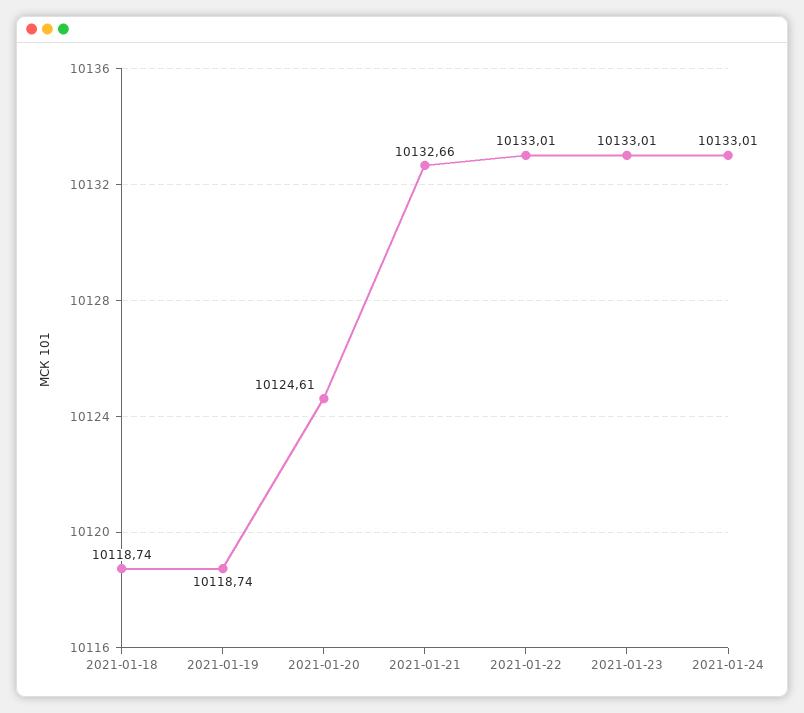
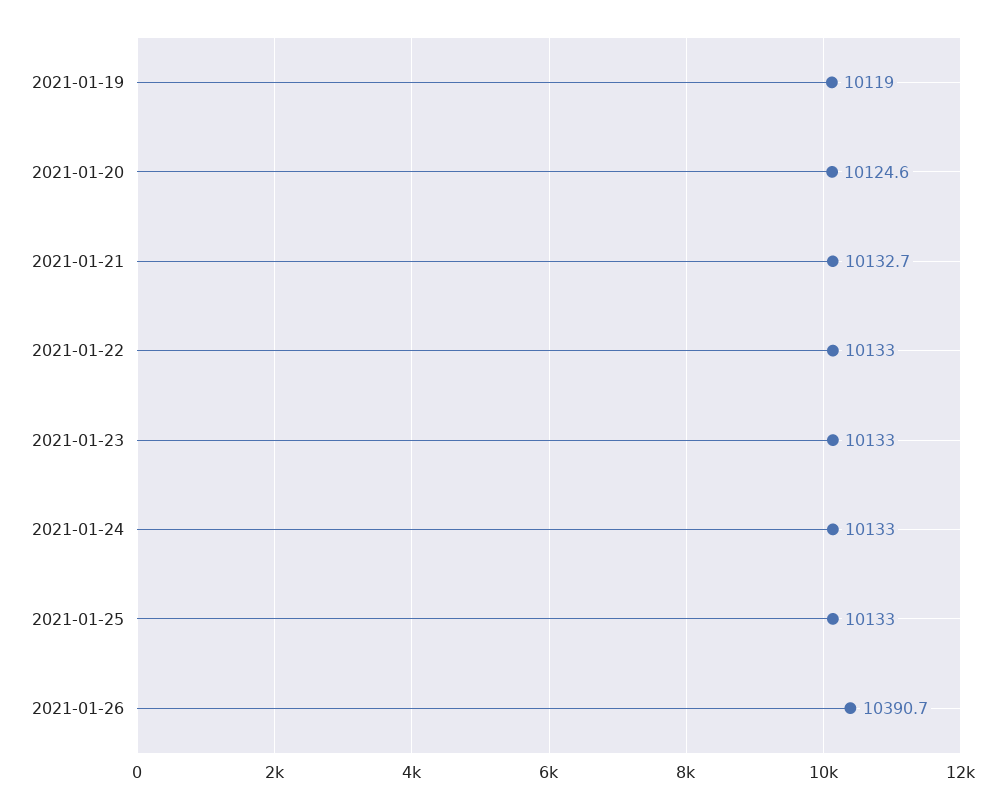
2021-01-18: 10118.74 -> none
2021-01-19: 10118.74 -> 10119
2021-01-25: none -> 10133
2021-01-26: none -> 10390.7

